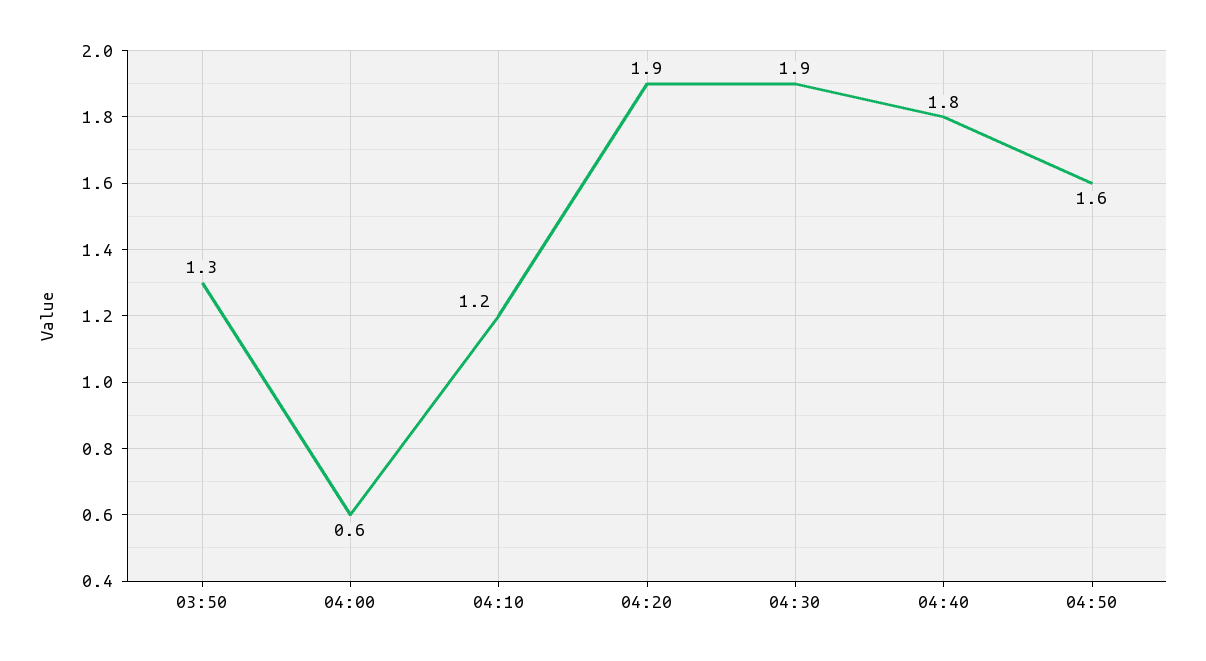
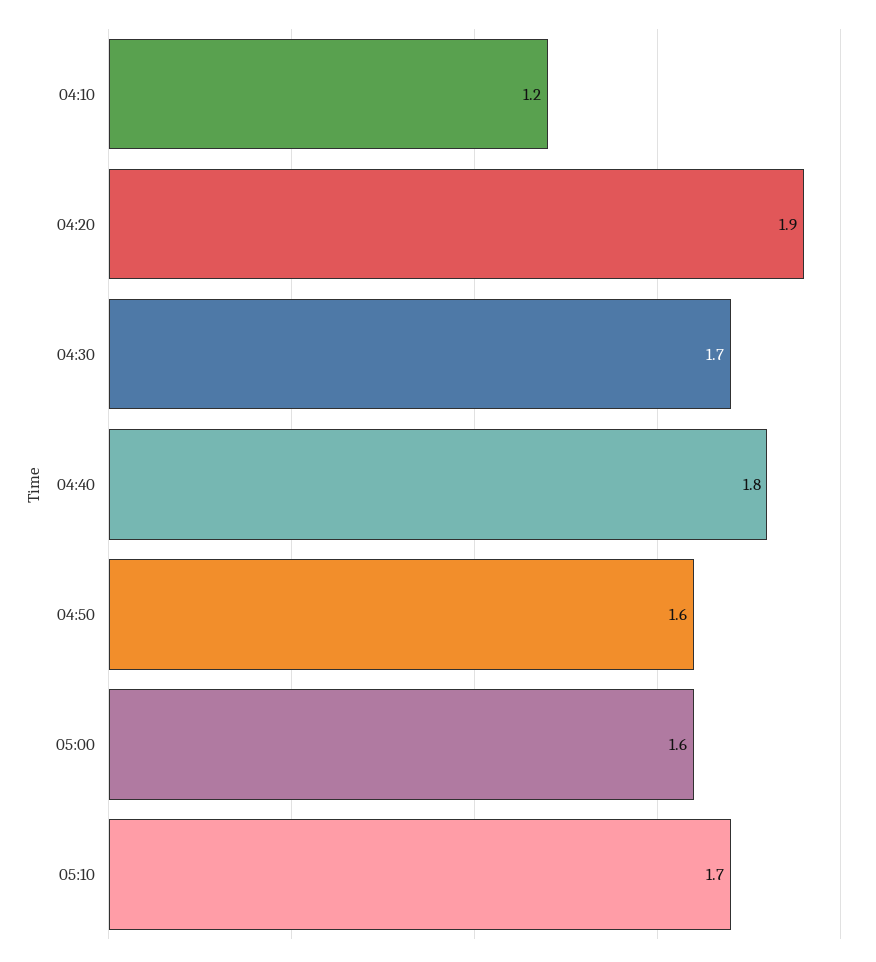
03:50: 1.3 -> none
04:00: 0.6 -> none
04:30: 1.9 -> 1.7
05:00: none -> 1.6
05:10: none -> 1.7

